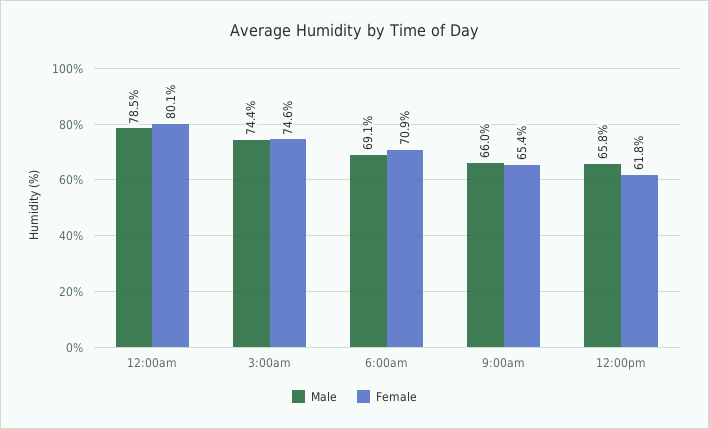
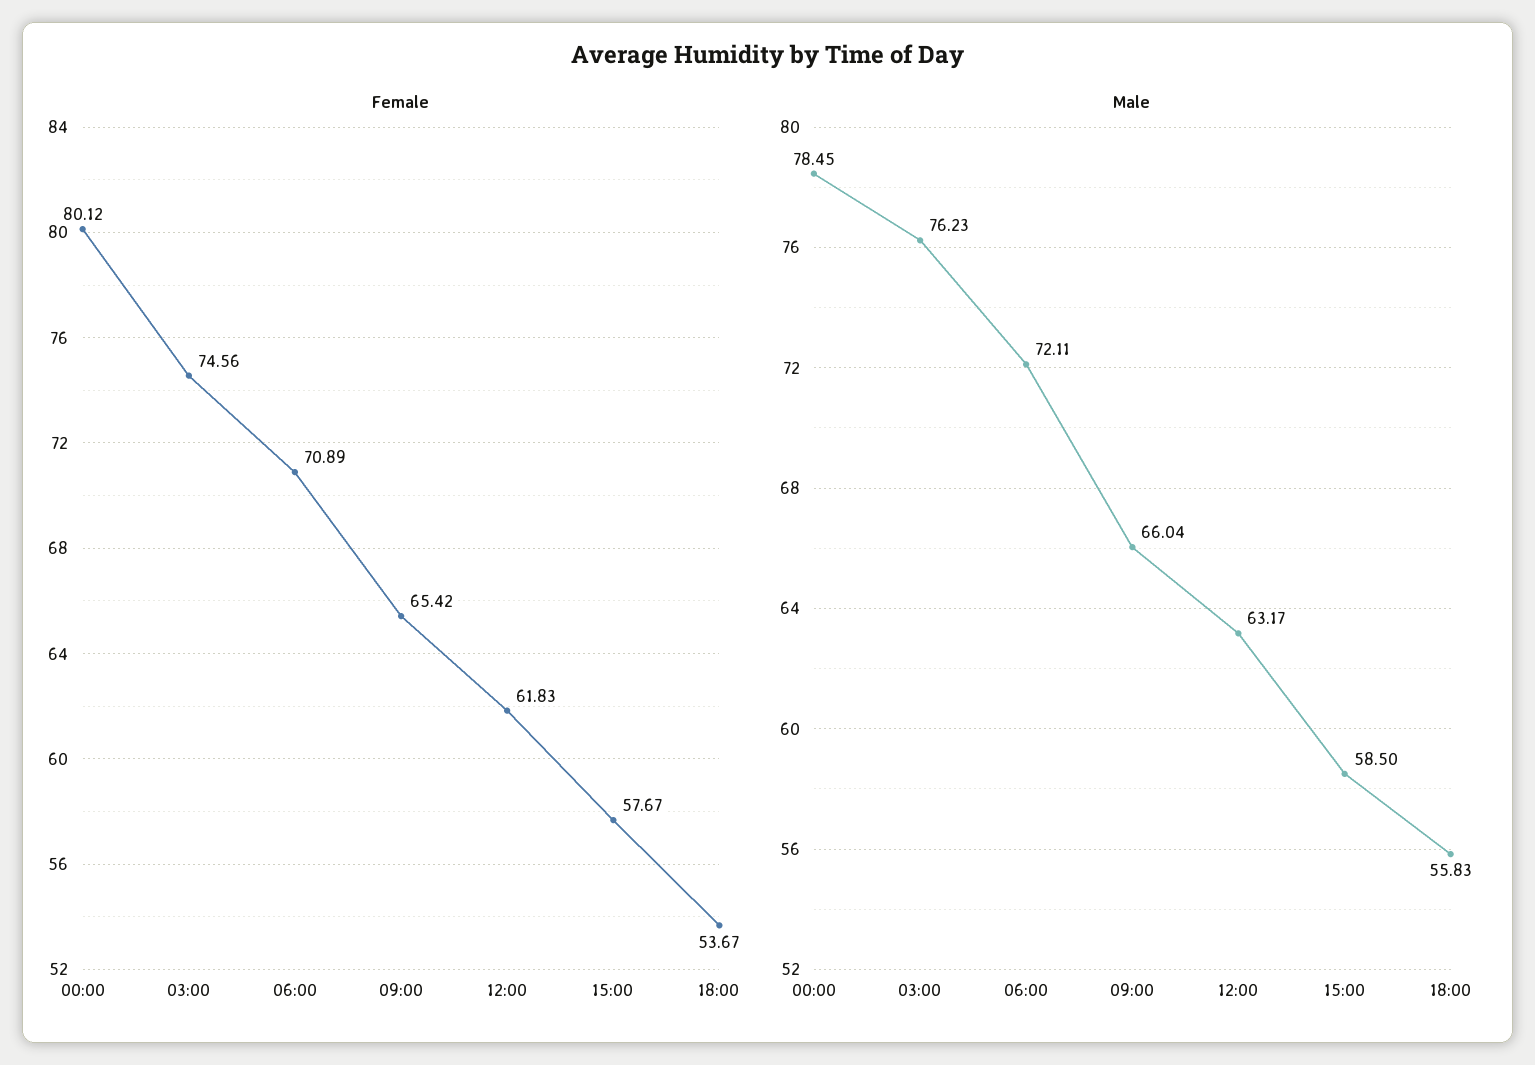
Male, 3:00am: 74.4 -> 76.23
Male, 6:00am: 69.1 -> 72.11
Male, 12:00pm: 65.8 -> 63.17
Female, 15:00: none -> 57.67
Female, 18:00: none -> 53.67
Male, 15:00: none -> 58.5
Male, 18:00: none -> 55.83

